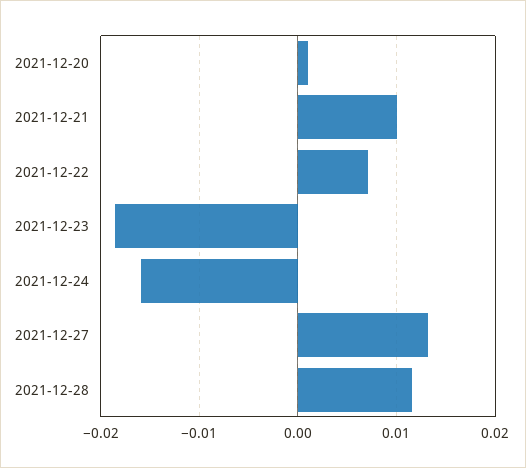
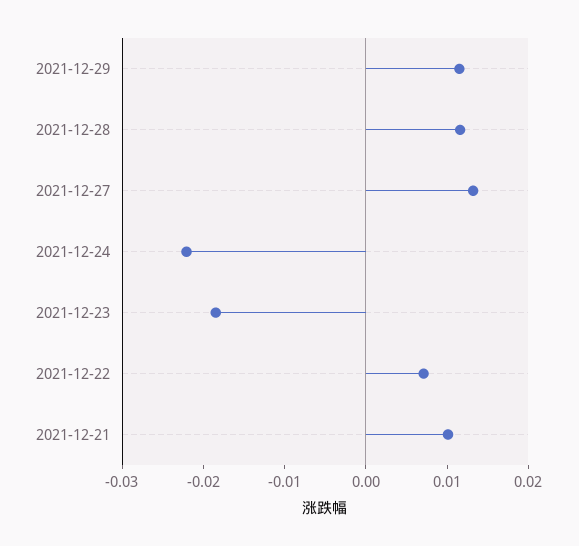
2021-12-20: 0.001 -> none
2021-12-24: -0.016 -> -0.022
2021-12-29: none -> 0.012

